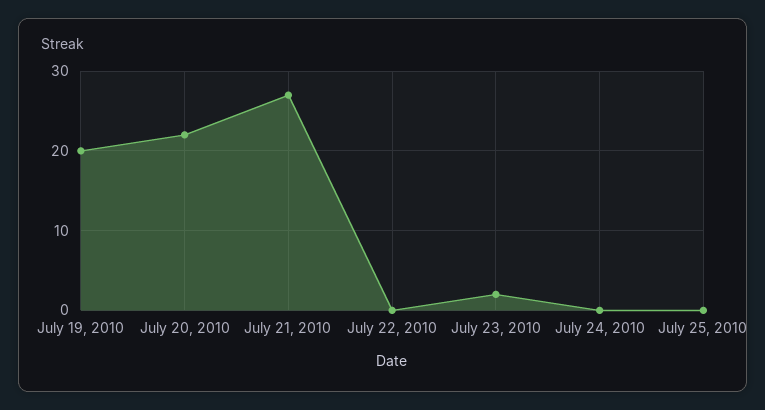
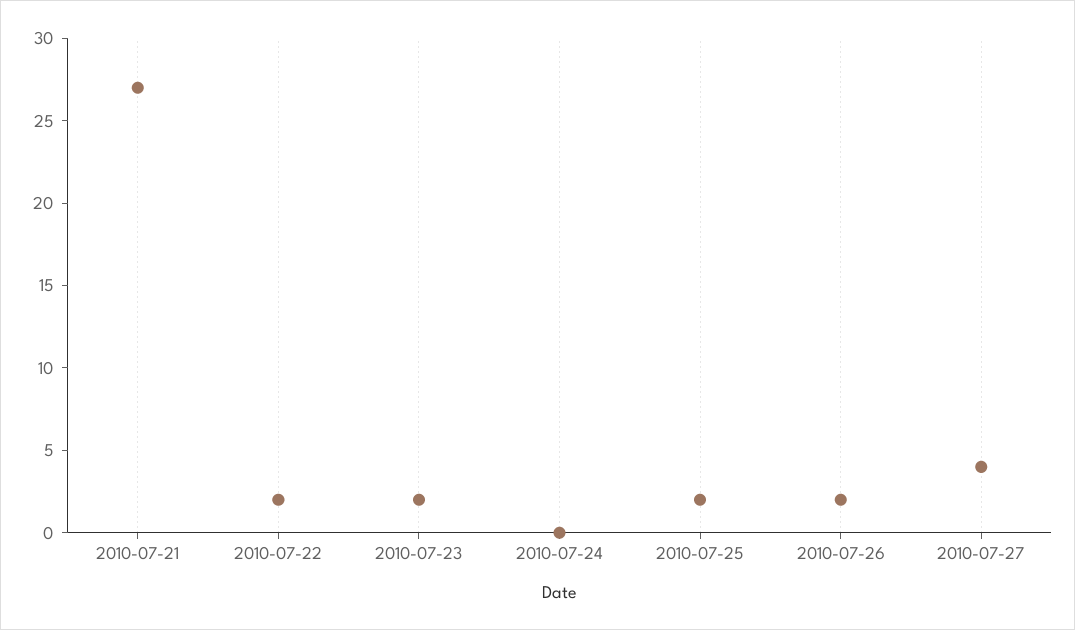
July 19, 2010: 20 -> none
July 20, 2010: 22 -> none
July 22, 2010: 0 -> 2
July 25, 2010: 0 -> 2
2010-07-26: none -> 2
2010-07-27: none -> 4

